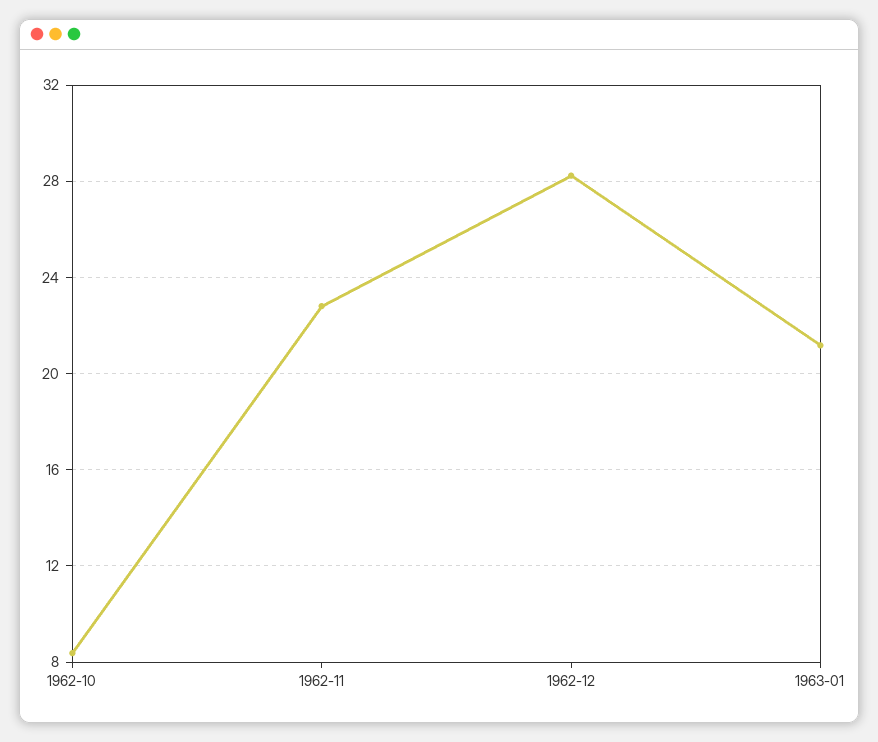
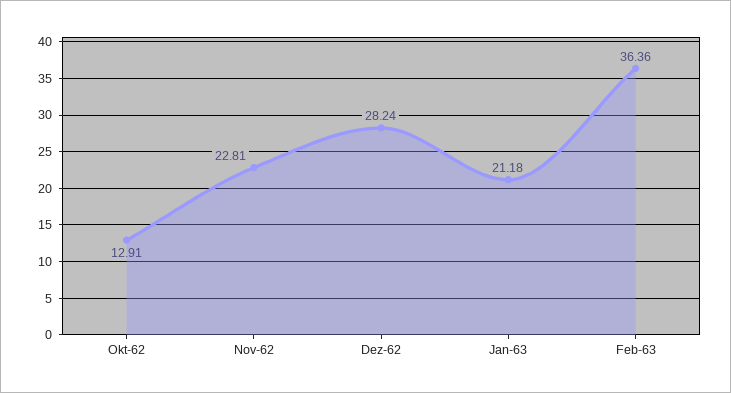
1962-10: 8.5 -> 12.91
Feb-63: none -> 36.36

